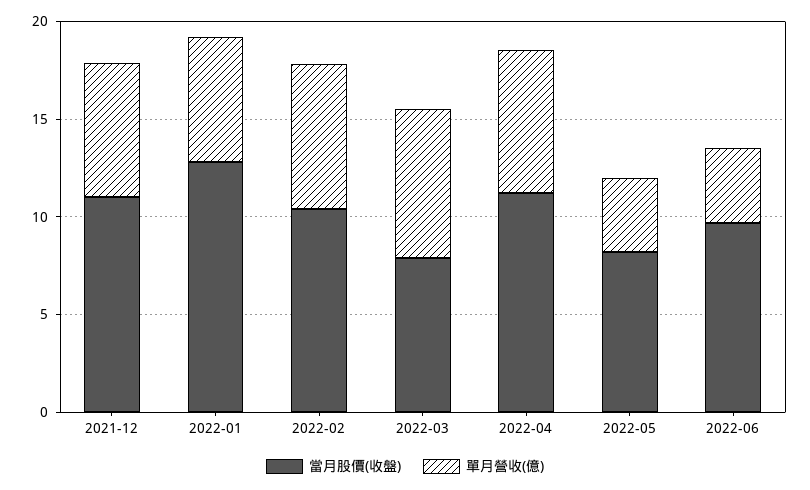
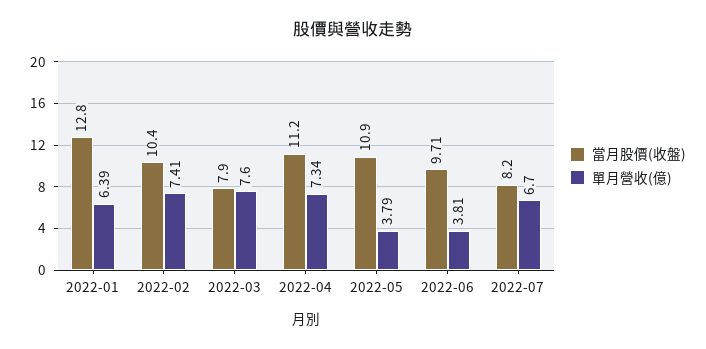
當月股價(收盤), 2021-12: 11 -> none
單月營收(億), 2021-12: 7 -> none
當月股價(收盤), 2022-05: 8 -> 10.9
當月股價(收盤), 2022-07: none -> 8.2
單月營收(億), 2022-07: none -> 6.7

